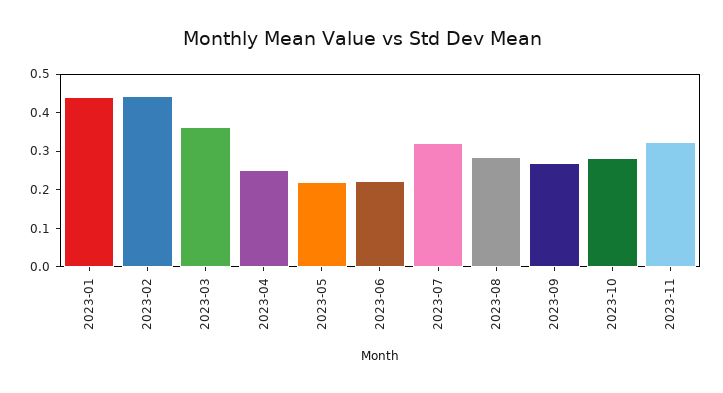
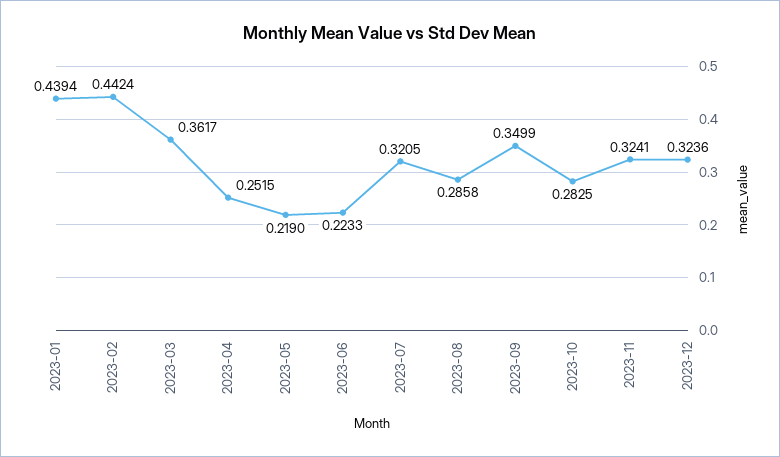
2023-09: 0.275 -> 0.3499
2023-12: none -> 0.3236

